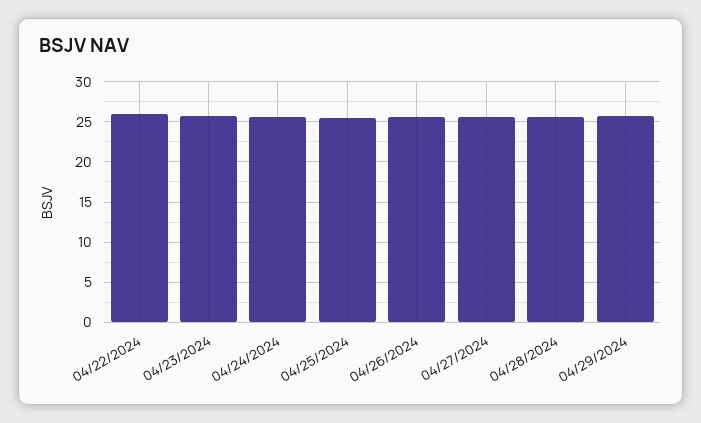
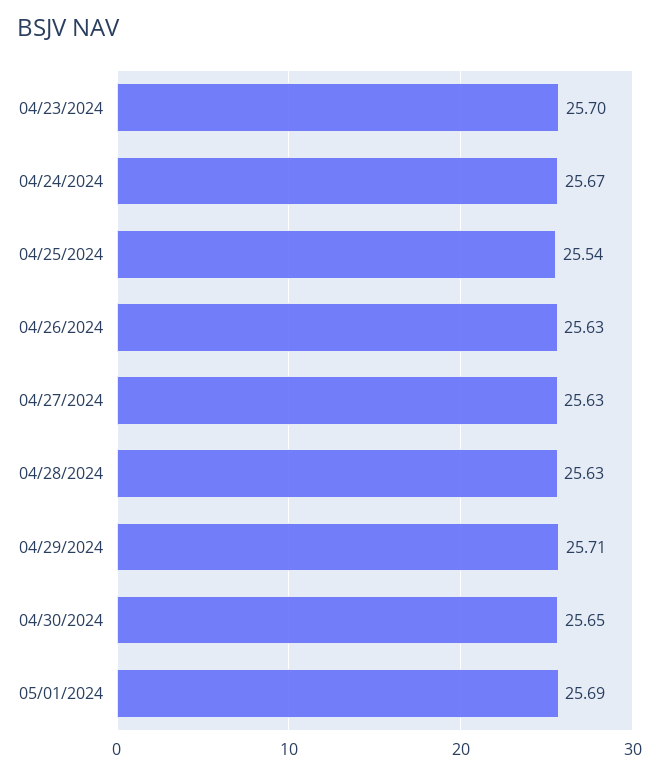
04/22/2024: 26 -> none
04/30/2024: none -> 25.65
05/01/2024: none -> 25.69

